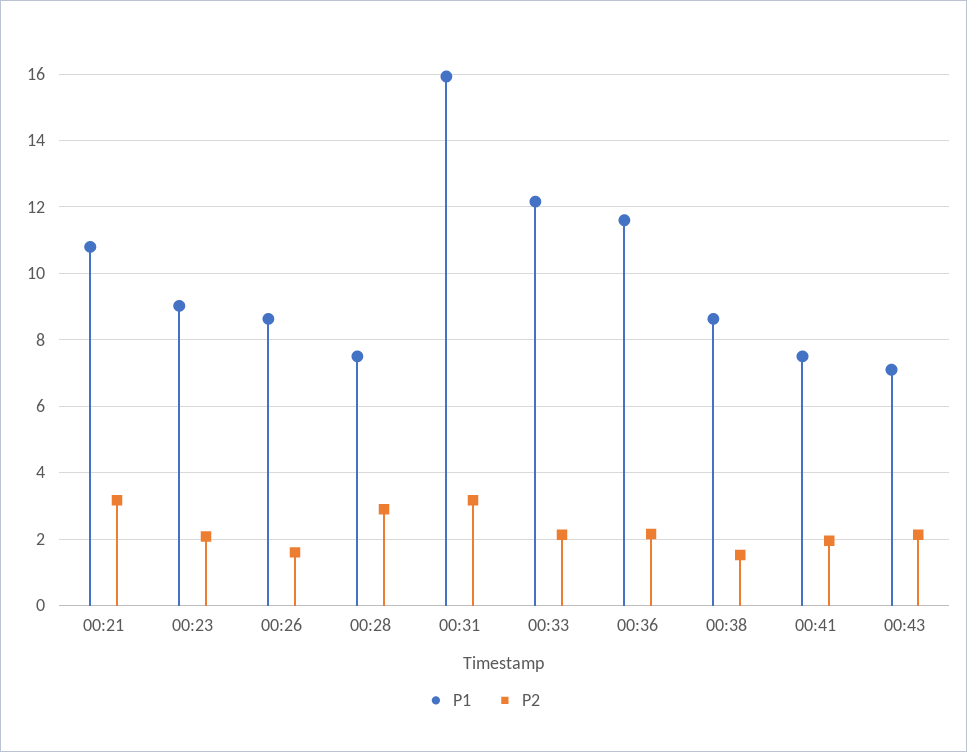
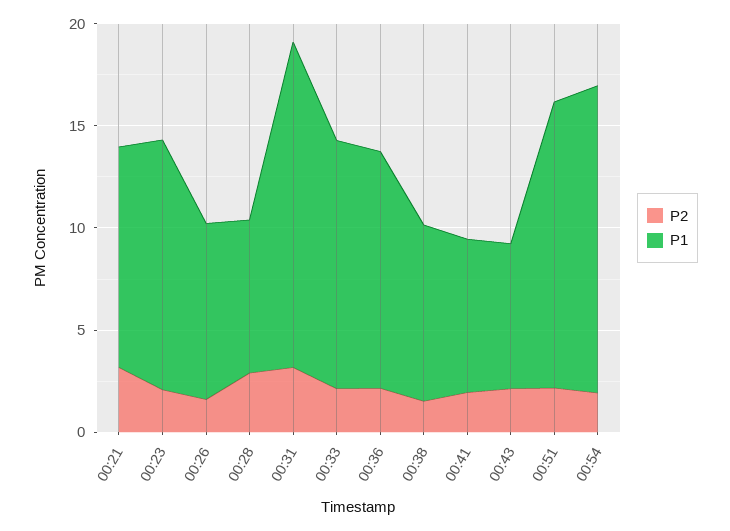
P1, 00:23: 9 -> 12
P2, 00:51: none -> 2
P1, 00:51: none -> 14
P2, 00:54: none -> 2
P1, 00:54: none -> 15

